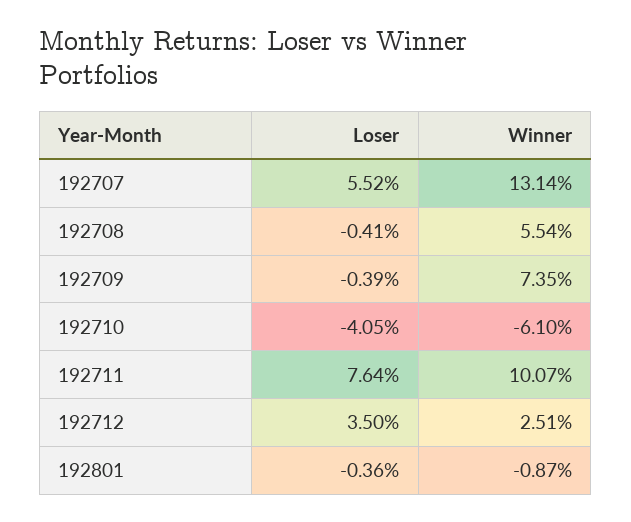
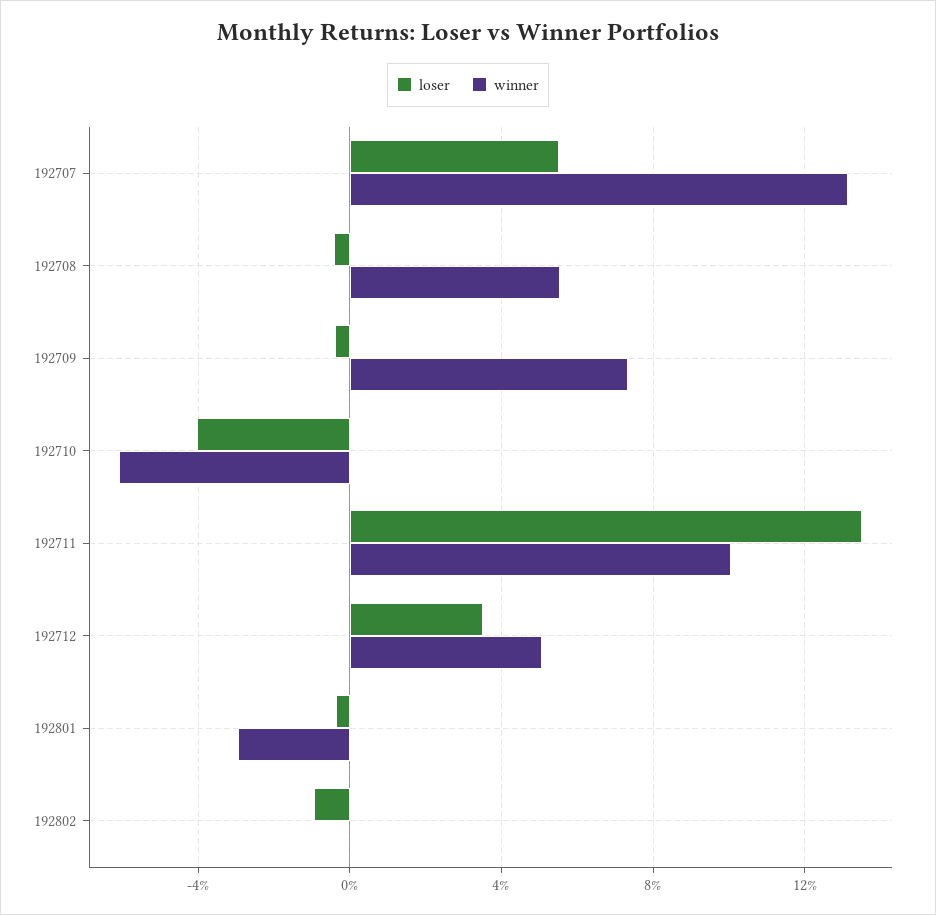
Loser, 192711: 7.64 -> 13.5
Winner, 192712: 2.51 -> 5
Winner, 192801: -0.87 -> -3
Loser, 192802: none -> -1
Winner, 192802: none -> 0

